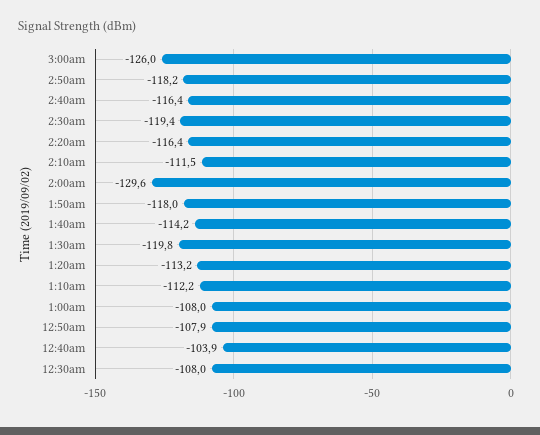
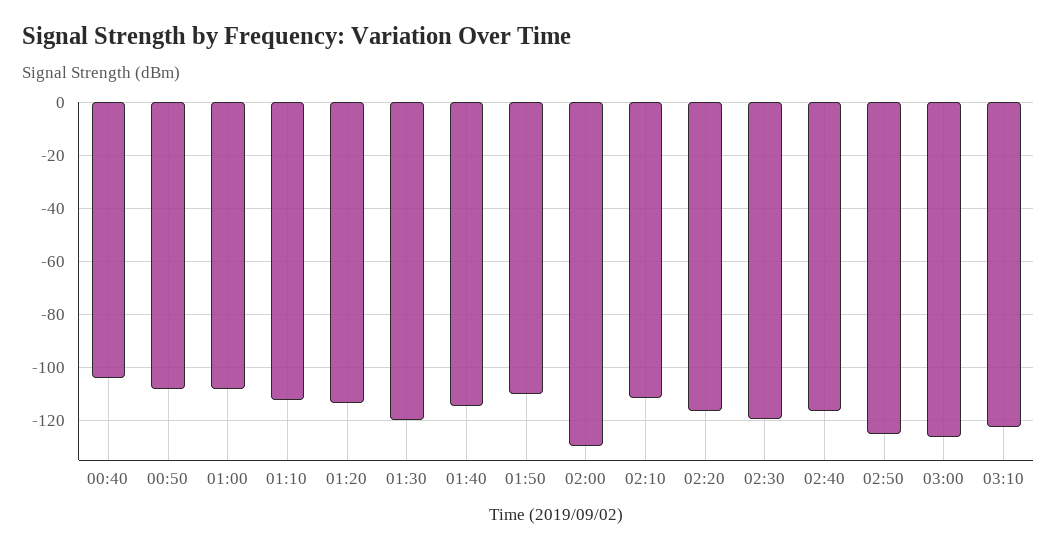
2:50am: -118.2 -> -125
1:50am: -118 -> -110
12:30am: -108 -> none
03:10: none -> -122.5

